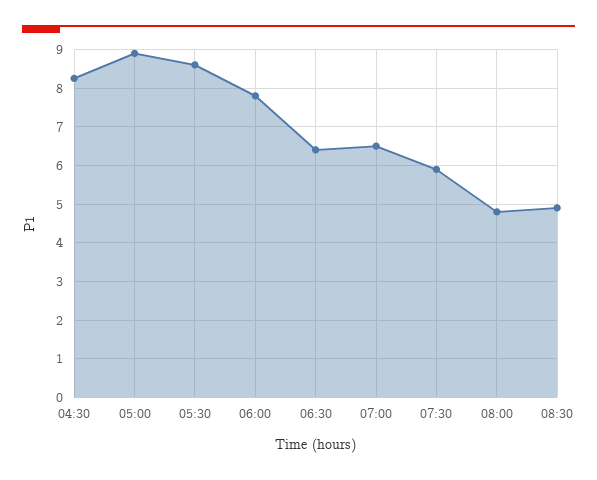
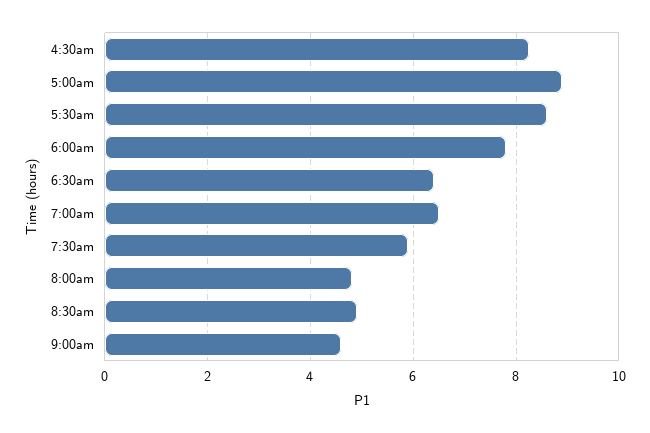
9:00am: none -> 4.6

